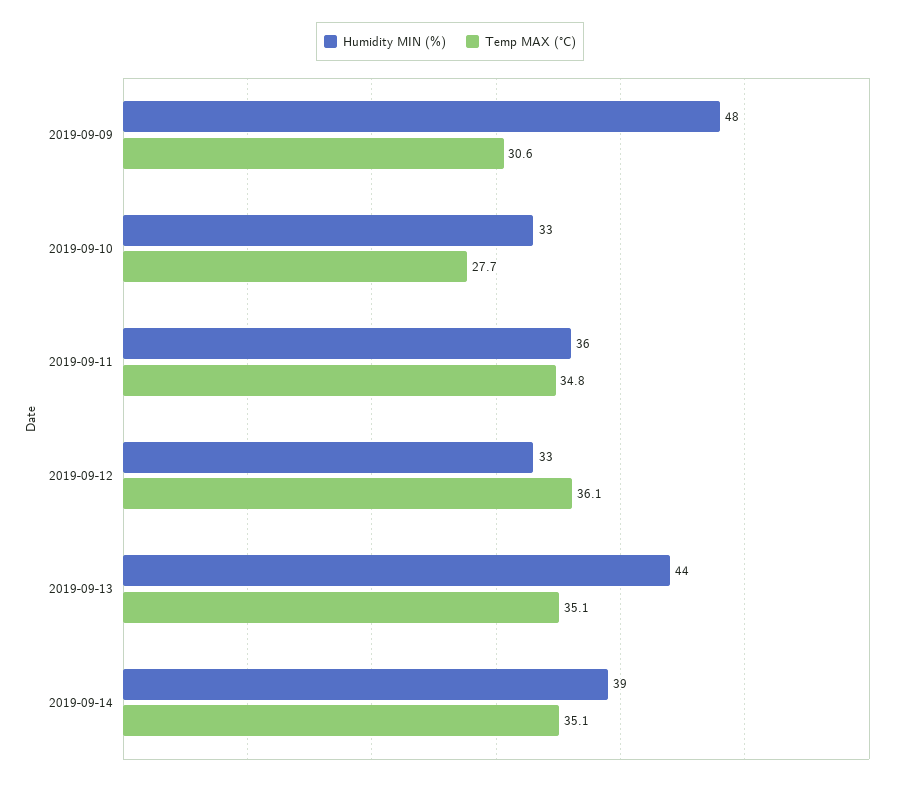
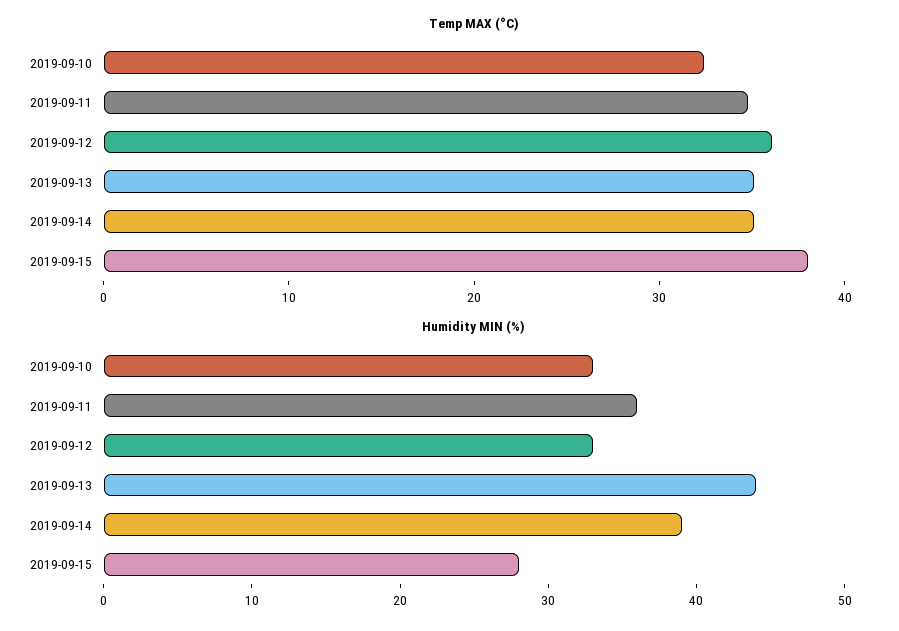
Humidity MIN (%), 2019-09-09: 48 -> none
Temp MAX (°C), 2019-09-09: 30.6 -> none
Temp MAX (°C), 2019-09-10: 27.7 -> 32
Temp MAX (°C), 2019-09-15: none -> 38
Humidity MIN (%), 2019-09-15: none -> 28

